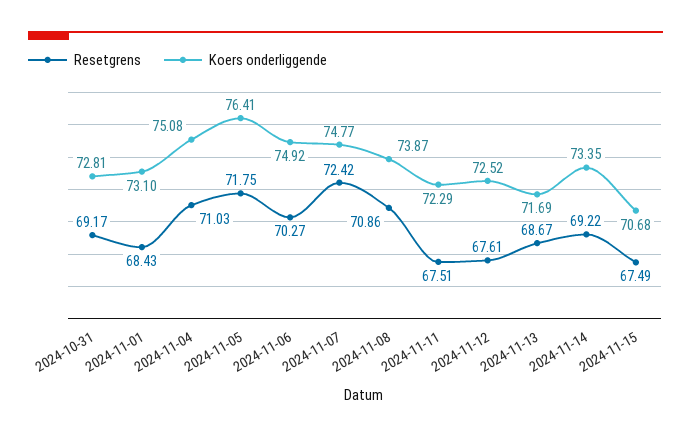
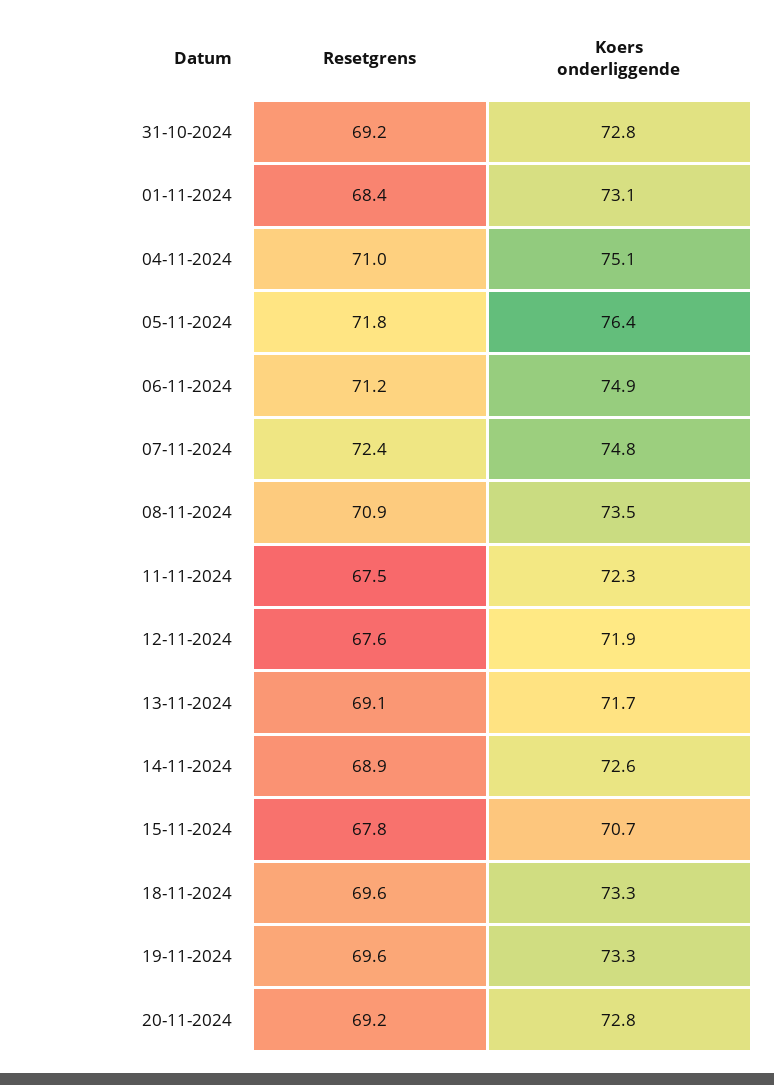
Resetgrens, 2024-11-06: 70.27 -> 71.2
Koers onderliggende, 2024-11-08: 73.87 -> 73.5
Koers onderliggende, 2024-11-12: 72.52 -> 71.9
Resetgrens, 2024-11-13: 68.67 -> 69.1
Resetgrens, 2024-11-14: 69.22 -> 68.9
Koers onderliggende, 2024-11-14: 73.35 -> 72.6
Resetgrens, 2024-11-15: 67.49 -> 67.8
Resetgrens, 18-11-2024: none -> 69.6
Koers onderliggende, 18-11-2024: none -> 73.3
Resetgrens, 19-11-2024: none -> 69.6
Koers onderliggende, 19-11-2024: none -> 73.3
Resetgrens, 20-11-2024: none -> 69.2
Koers onderliggende, 20-11-2024: none -> 72.8

